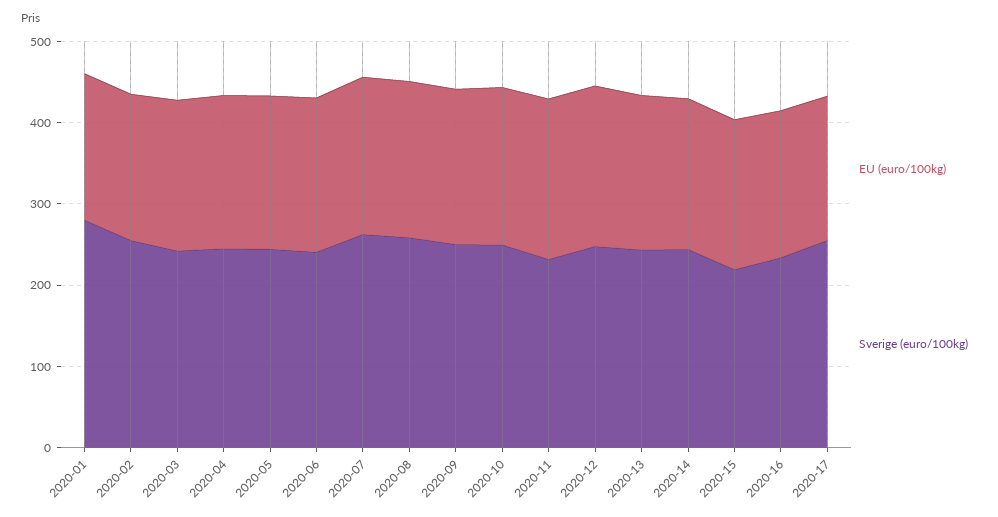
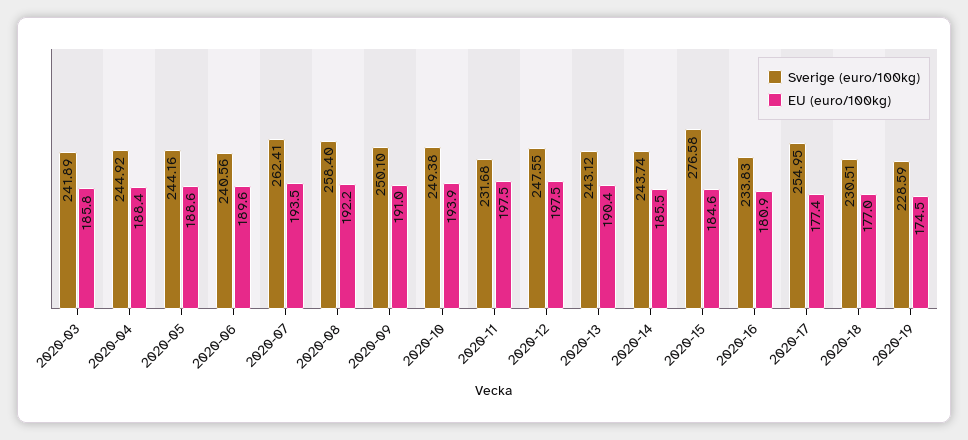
EU (euro/100kg), 2020-01: 180 -> none
Sverige (euro/100kg), 2020-01: 280 -> none
EU (euro/100kg), 2020-02: 180 -> none
Sverige (euro/100kg), 2020-02: 260 -> none
Sverige (euro/100kg), 2020-15: 220 -> 276.58
Sverige (euro/100kg), 2020-18: none -> 230.51
EU (euro/100kg), 2020-18: none -> 177
Sverige (euro/100kg), 2020-19: none -> 228.59
EU (euro/100kg), 2020-19: none -> 174.5

